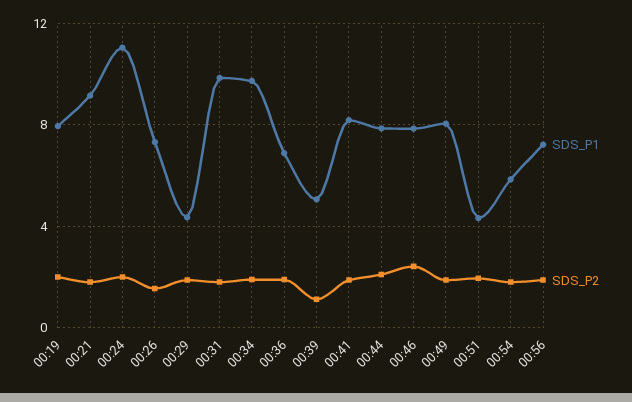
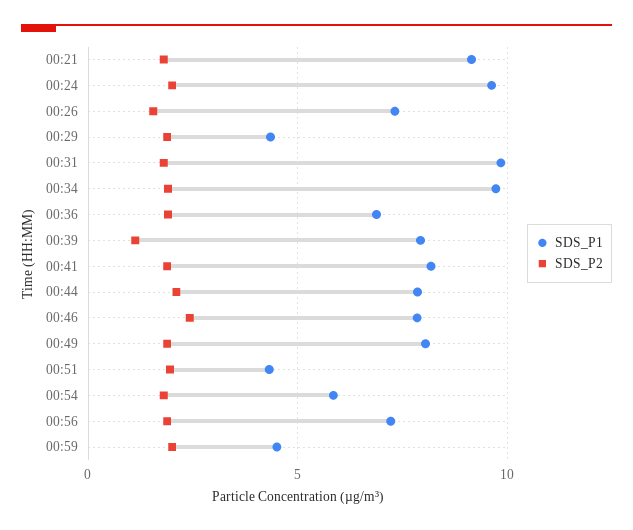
SDS_P1, 00:19: 8 -> none
SDS_P2, 00:19: 2 -> none
SDS_P1, 00:24: 11 -> 9.5
SDS_P1, 00:39: 5 -> 8
SDS_P1, 00:59: none -> 4.5
SDS_P2, 00:59: none -> 2

